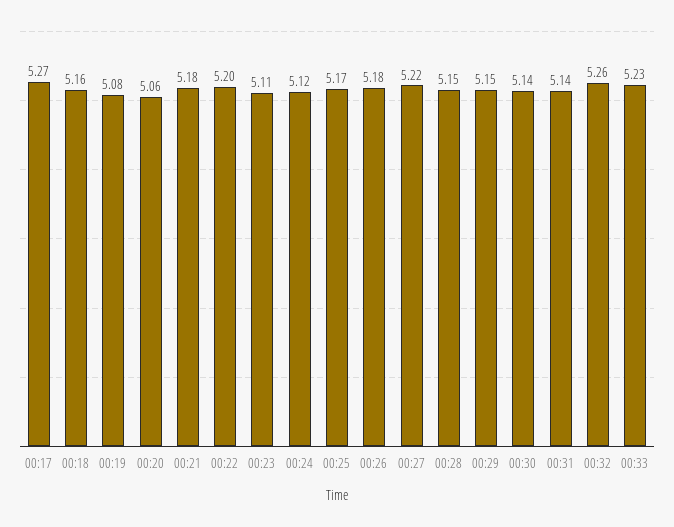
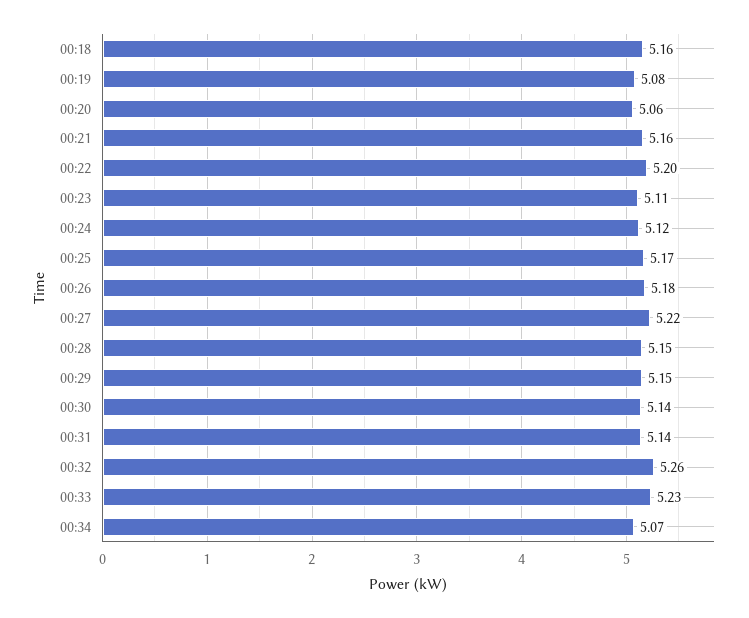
00:17: 5.27 -> none
00:21: 5.18 -> 5.16
00:34: none -> 5.07

